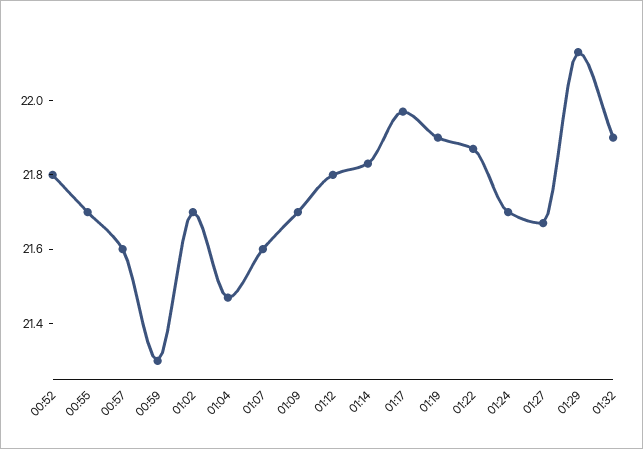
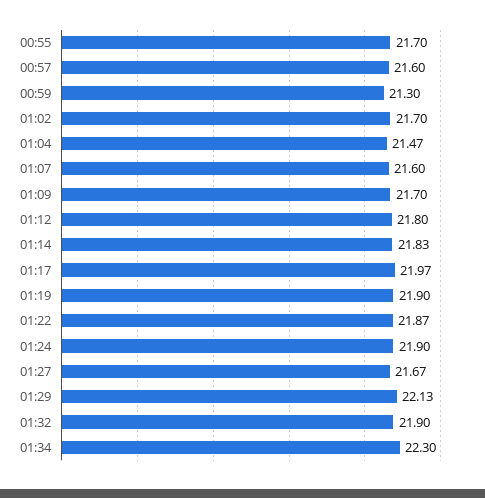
00:52: 21.8 -> none
01:24: 21.7 -> 21.9
01:34: none -> 22.3

